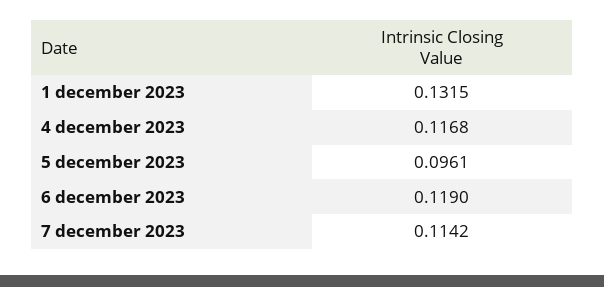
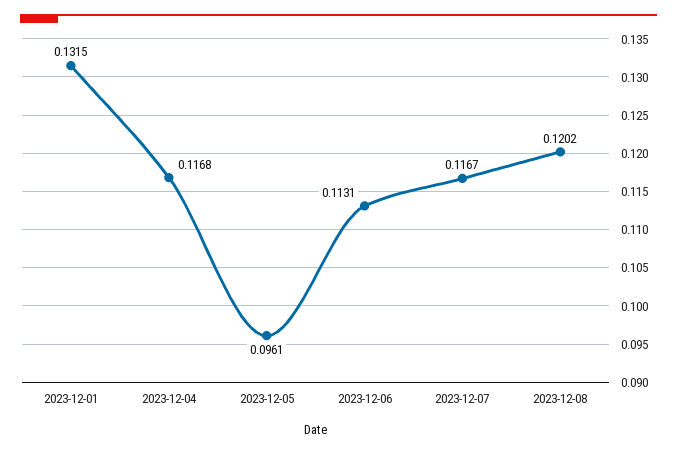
6 december 2023: 0.119 -> 0.1131
7 december 2023: 0.1142 -> 0.1167
2023-12-08: none -> 0.1202

